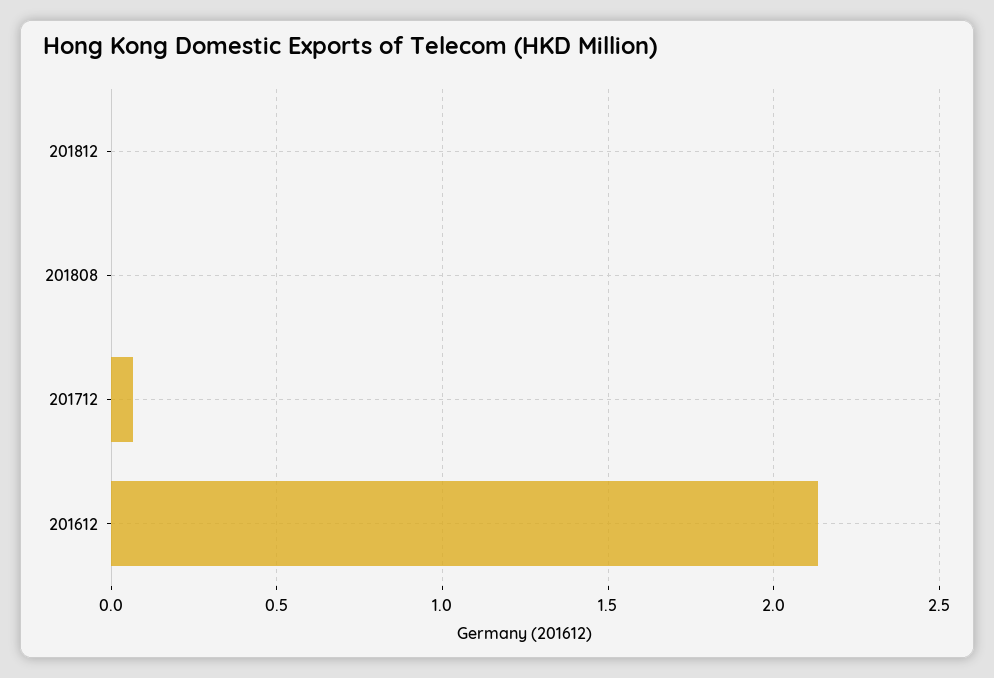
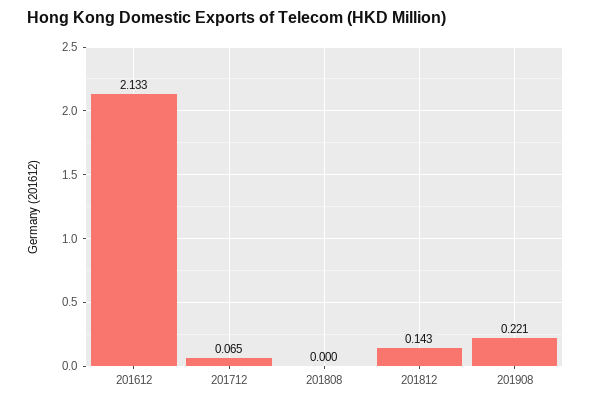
201812: 0 -> 0.143
201908: none -> 0.221

